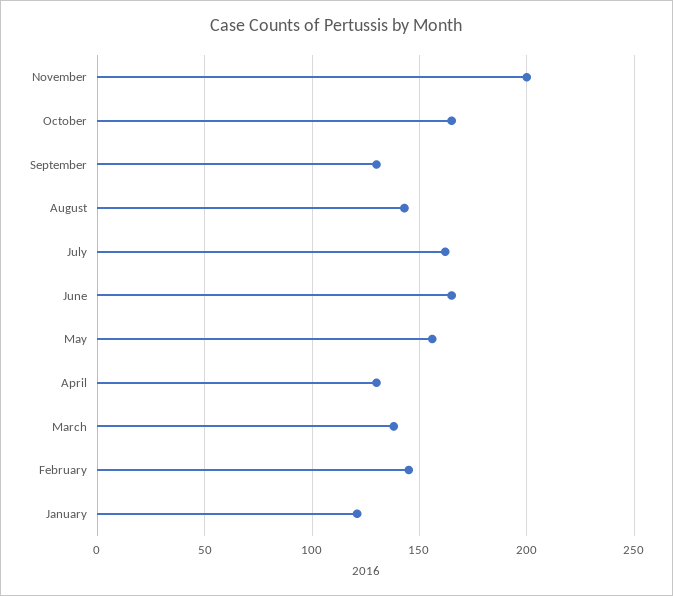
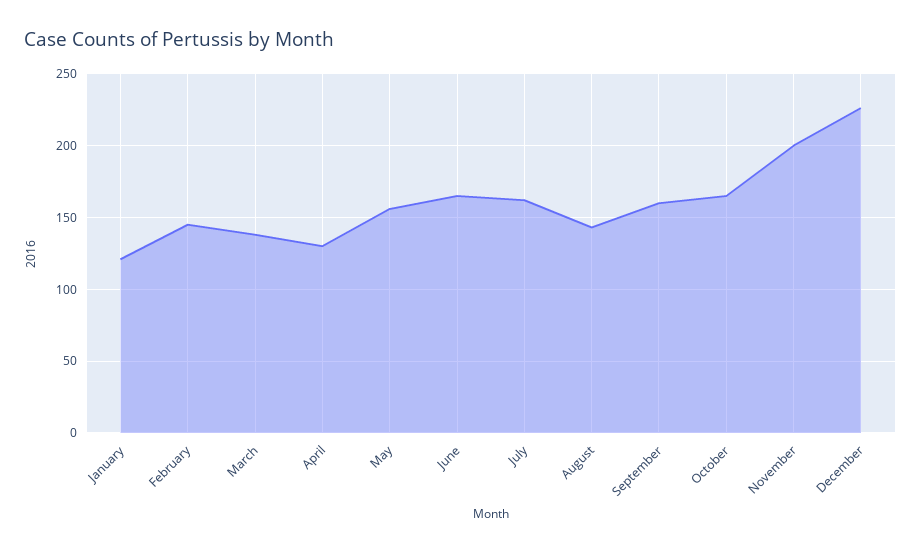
September: 130 -> 160
December: none -> 225

